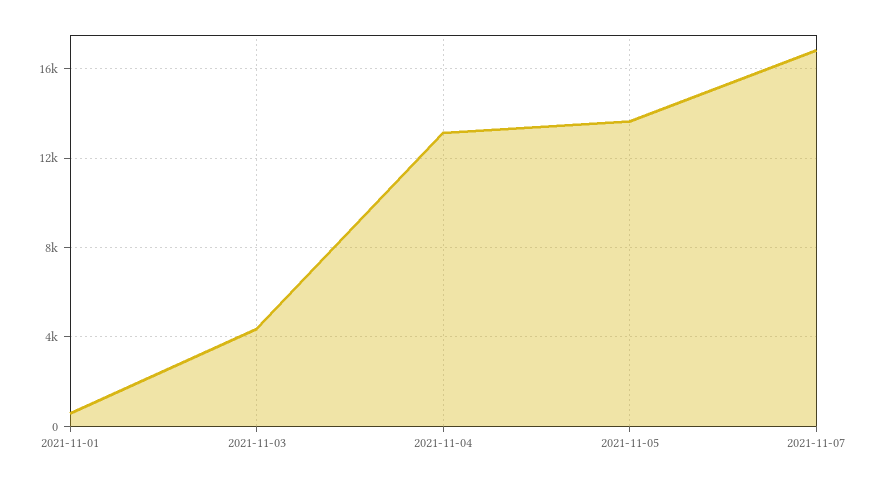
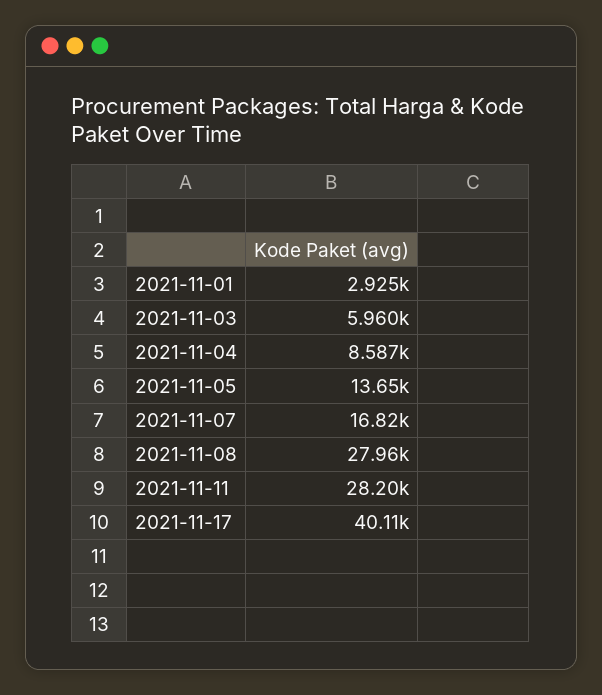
2021-11-01: 500 -> 2925
2021-11-03: 4500 -> 5960
2021-11-04: 13000 -> 8587
2021-11-08: none -> 27960
2021-11-11: none -> 28200
2021-11-17: none -> 40110

